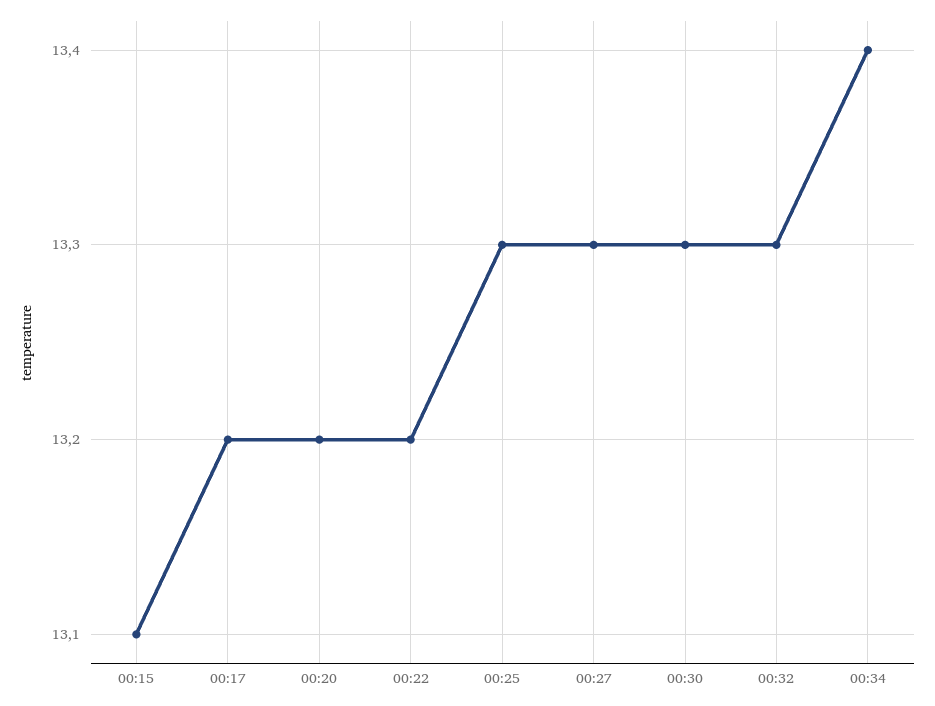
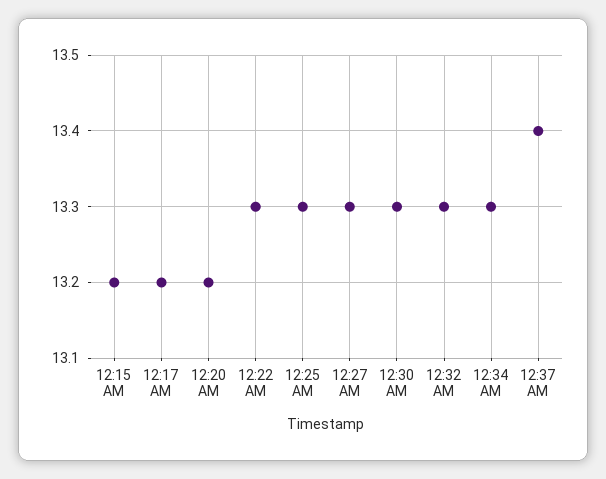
00:15: 13.1 -> 13.2
00:22: 13.2 -> 13.3
00:34: 13.4 -> 13.3
12:37 AM: none -> 13.4

